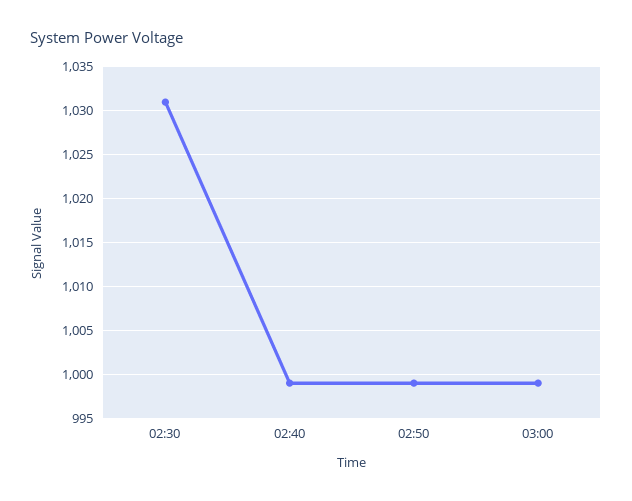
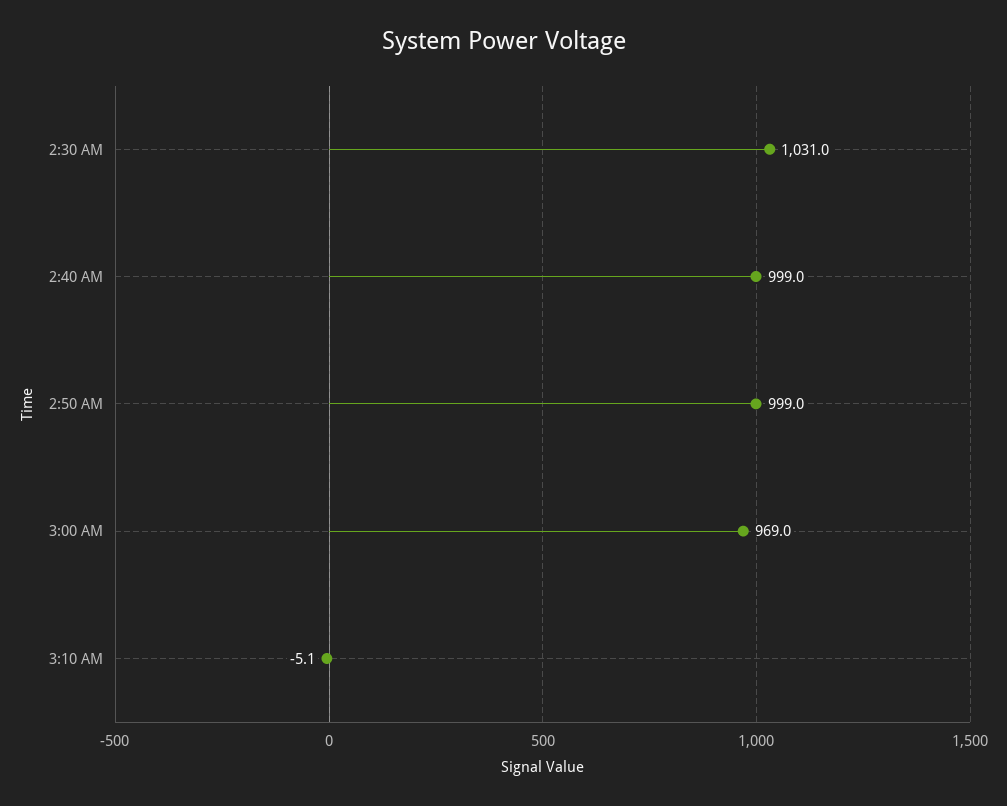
03:00: 999 -> 969
3:10 AM: none -> -5.1

